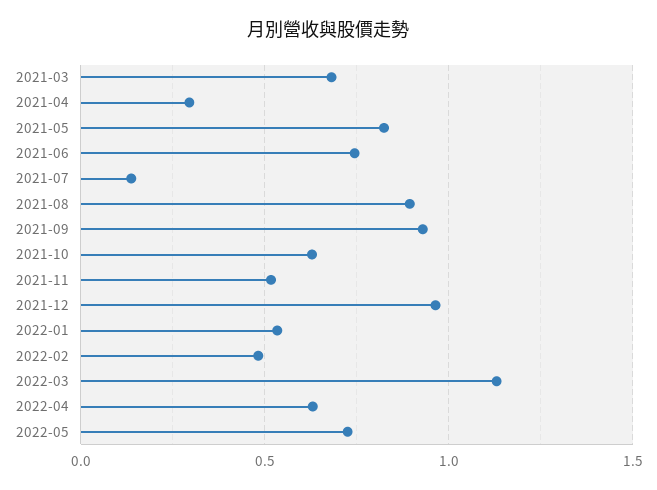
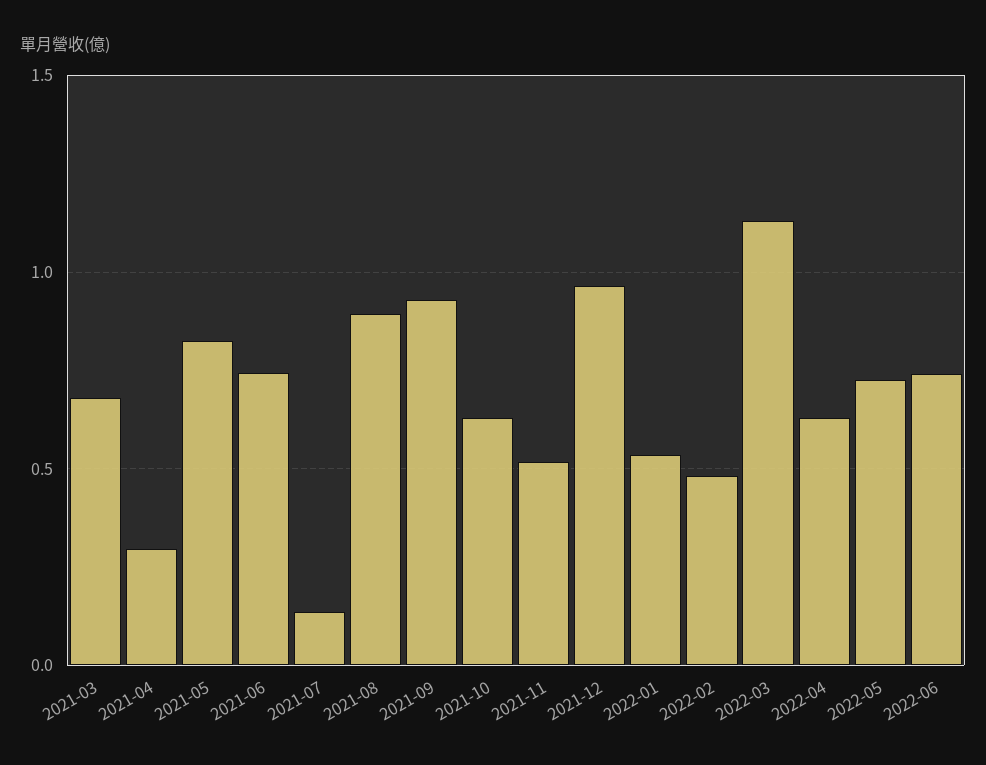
2022-06: none -> 0.75

